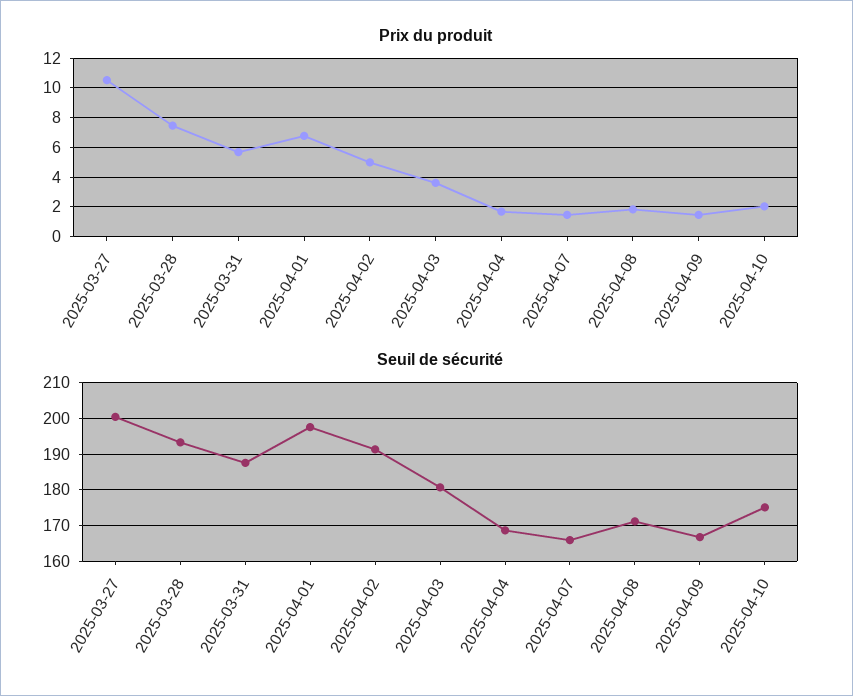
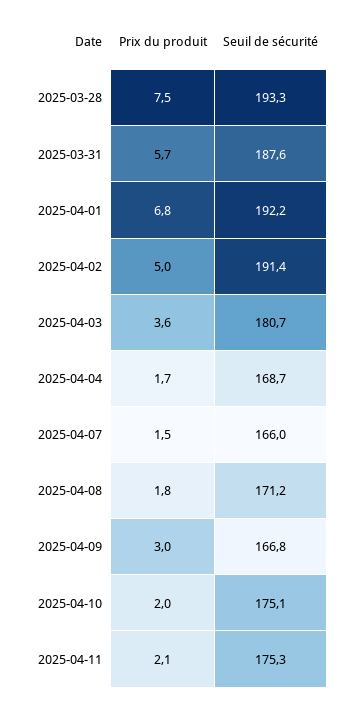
Prix du produit, 2025-03-27: 10.5 -> none
Prix du produit, 2025-04-09: 1.5 -> 3
Seuil de sécurité, 2025-03-27: 200 -> none
Seuil de sécurité, 2025-04-01: 198 -> 192.2
Prix du produit, 2025-04-11: none -> 2.1
Seuil de sécurité, 2025-04-11: none -> 175.3

